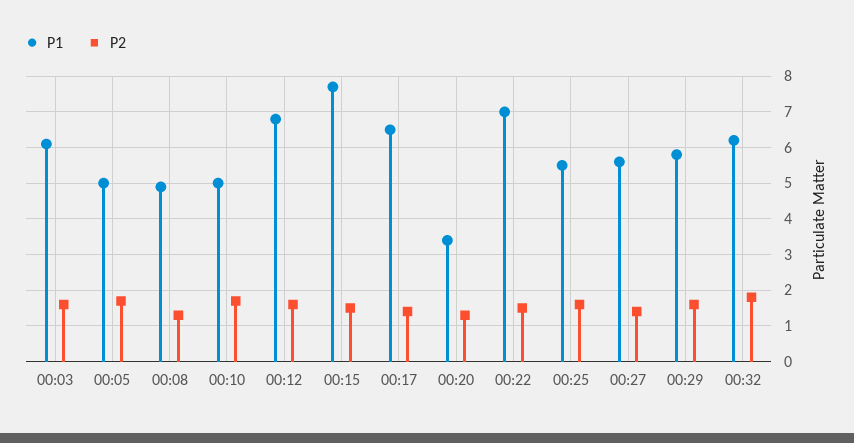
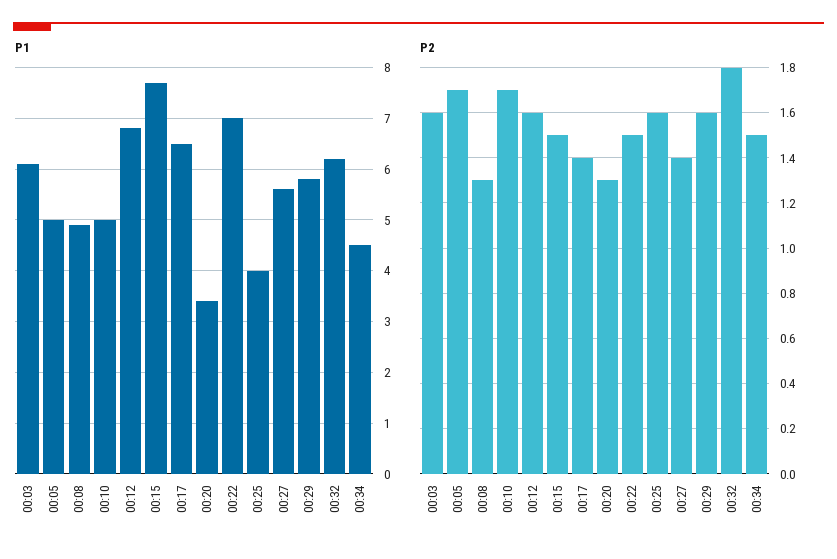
P1, 00:25: 5.5 -> 4
P1, 00:34: none -> 4.5
P2, 00:34: none -> 1.5

